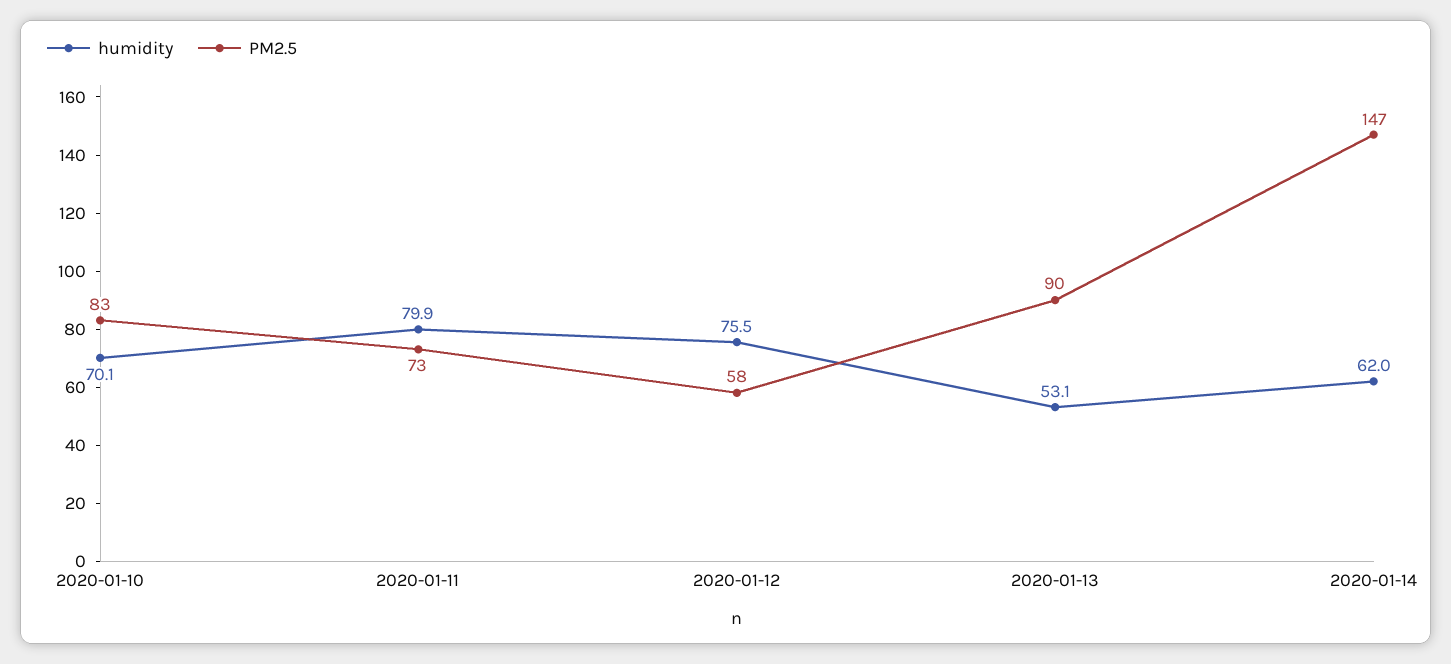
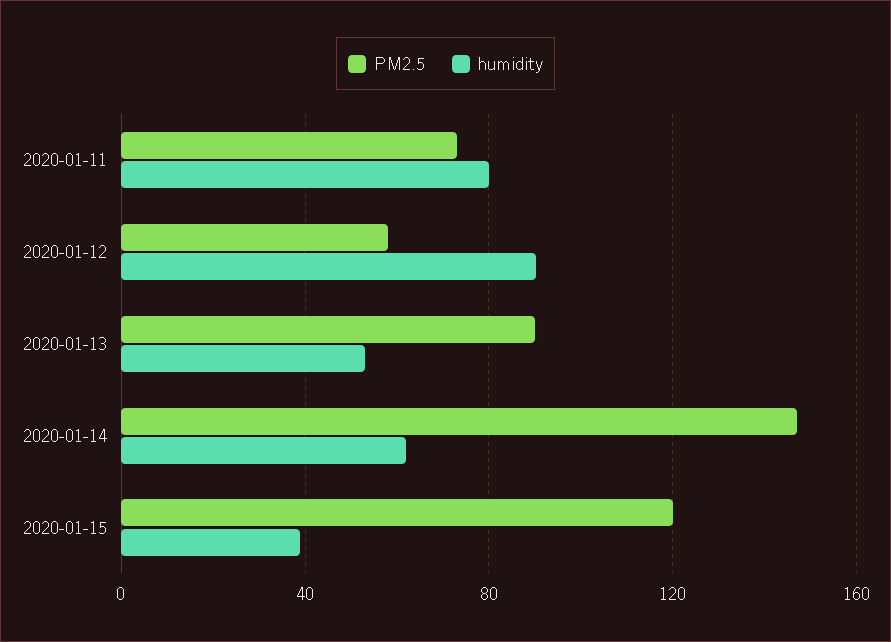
humidity, 2020-01-10: 70.1 -> none
PM2.5, 2020-01-10: 83 -> none
humidity, 2020-01-12: 75.5 -> 90
PM2.5, 2020-01-15: none -> 120
humidity, 2020-01-15: none -> 40

